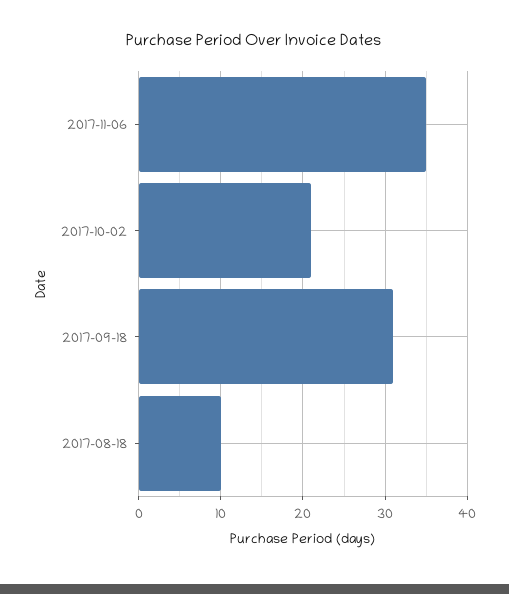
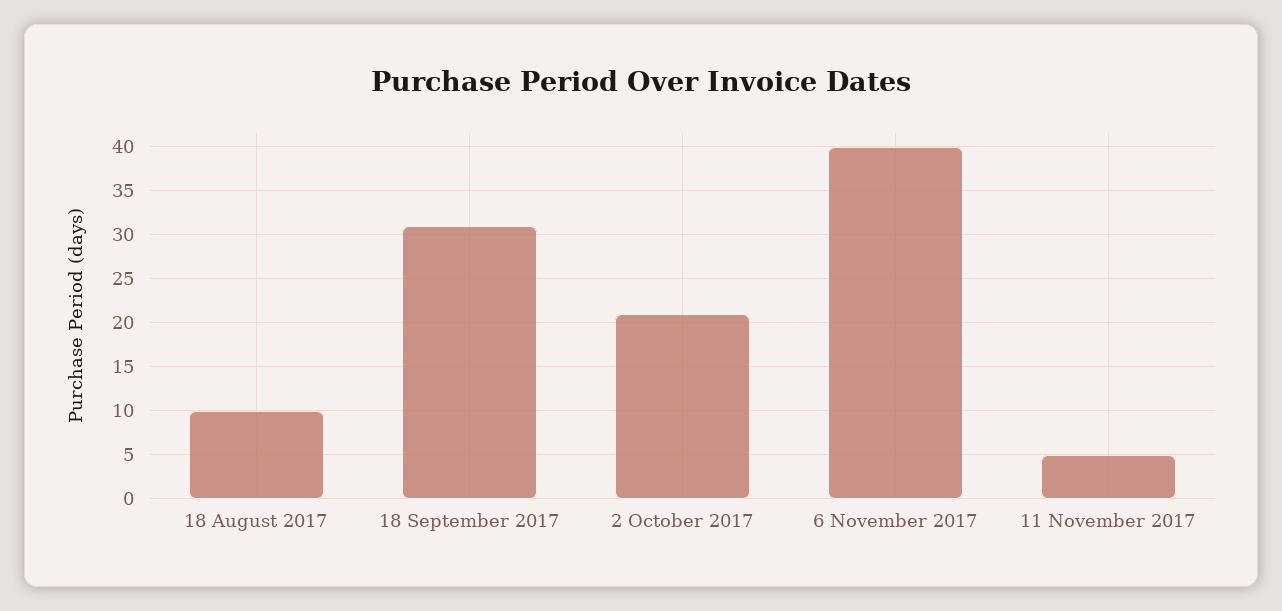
2017-11-06: 35 -> 40
11 November 2017: none -> 5

